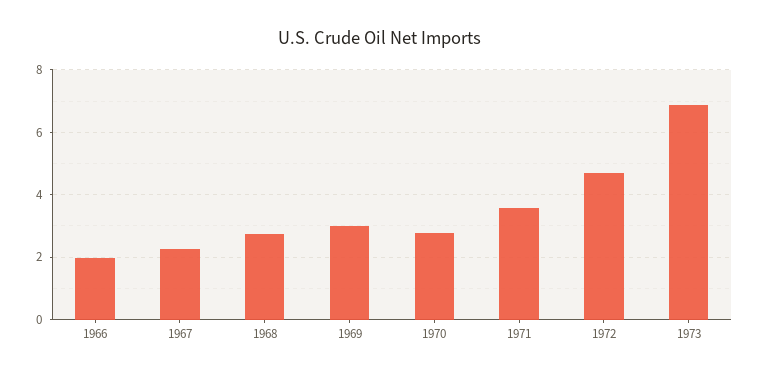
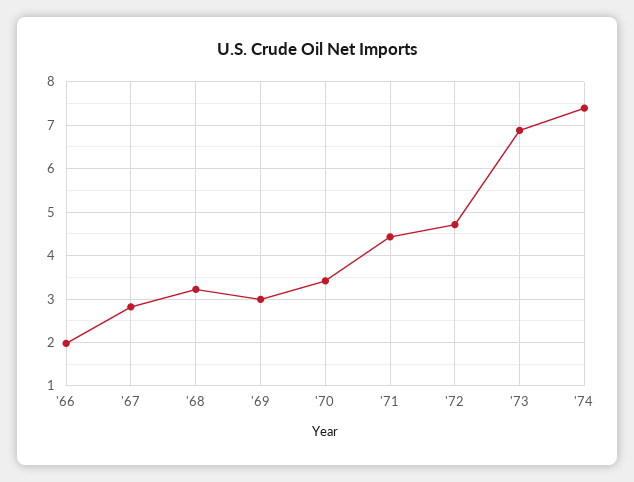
1967: 2.2 -> 2.8
1968: 2.8 -> 3.2
1970: 2.8 -> 3.4
1971: 3.6 -> 4.4
'74: none -> 7.4

